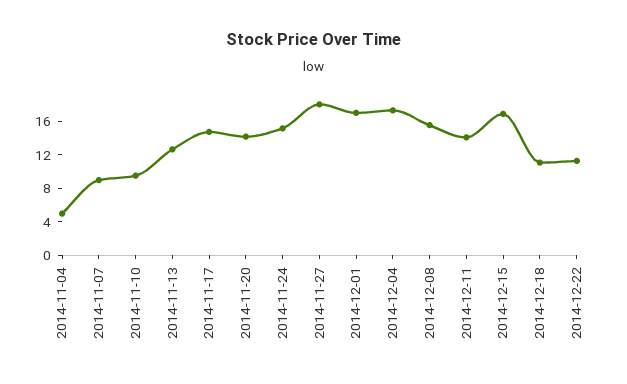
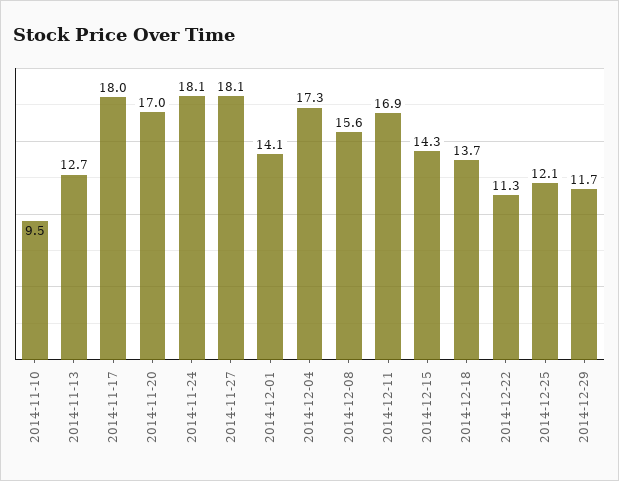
2014-11-04: 5 -> none
2014-11-07: 9 -> none
2014-11-17: 15 -> 18
2014-11-20: 14 -> 17
2014-11-24: 15 -> 18.1
2014-12-01: 17 -> 14.1
2014-12-11: 14 -> 16.9
2014-12-15: 17 -> 14.3
2014-12-18: 11 -> 13.7
2014-12-25: none -> 12.1
2014-12-29: none -> 11.7

